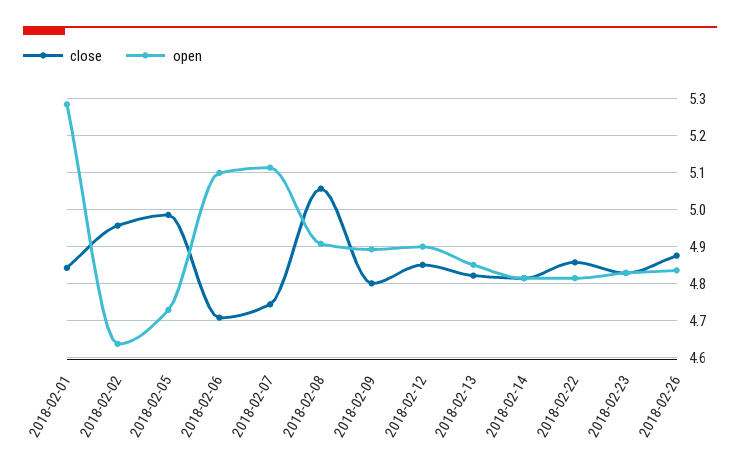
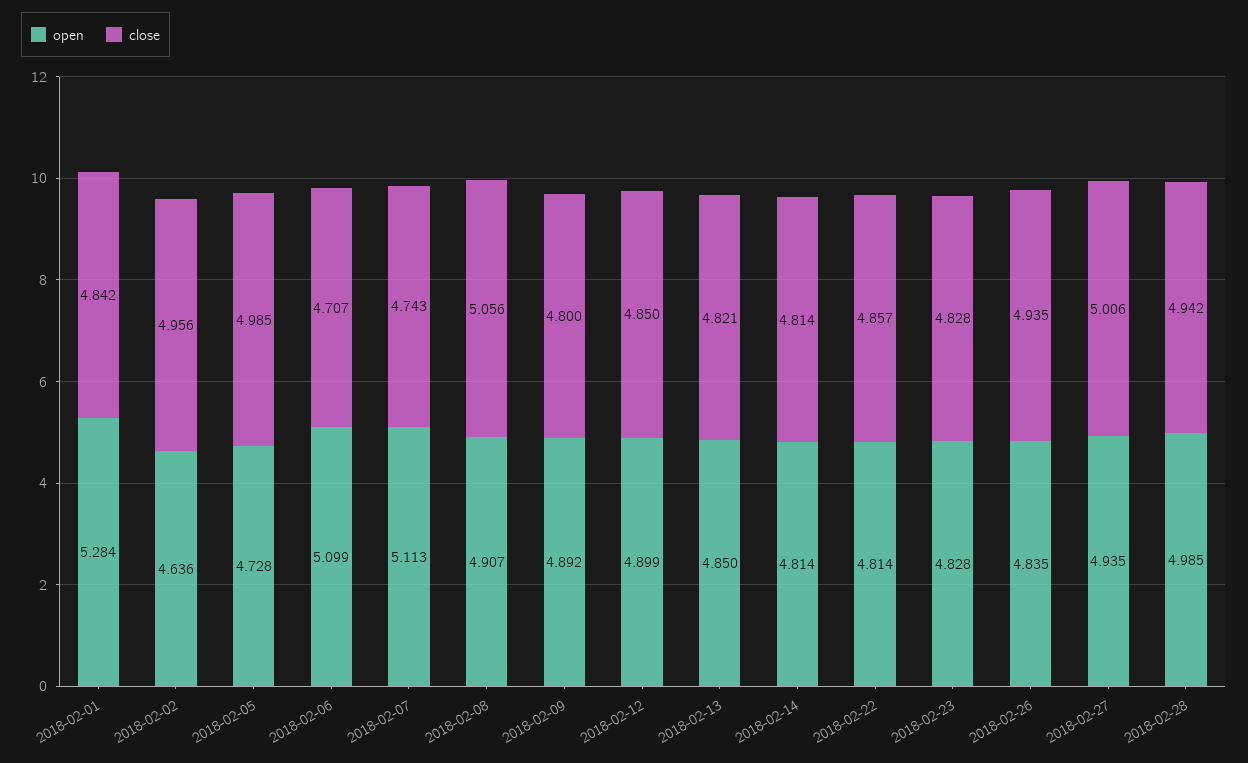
close, 2018-02-26: 4.88 -> 4.935
open, 2018-02-27: none -> 4.935
close, 2018-02-27: none -> 5.006
open, 2018-02-28: none -> 4.985
close, 2018-02-28: none -> 4.942

